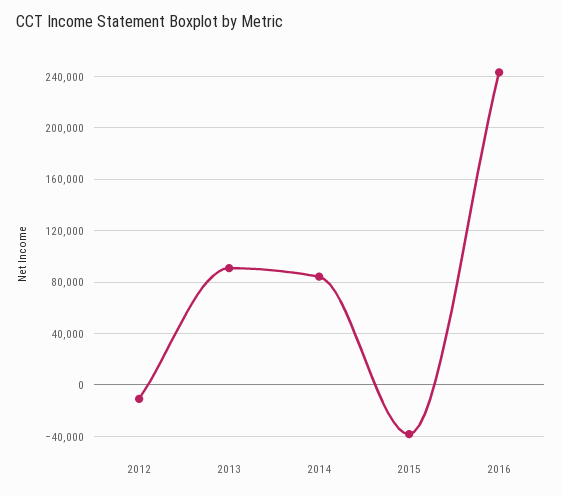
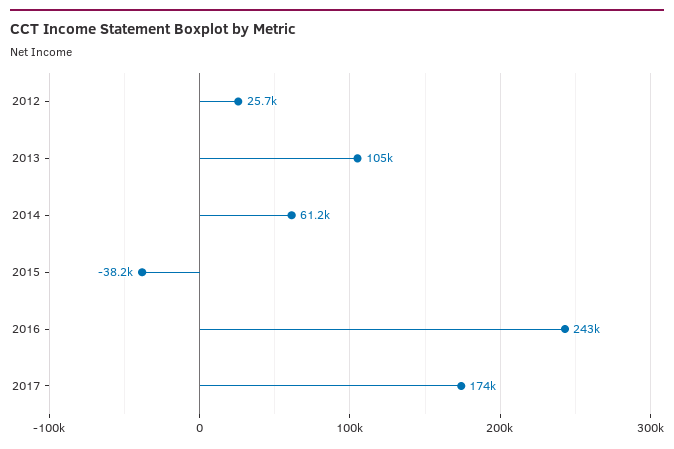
2012: -10000 -> 25700
2013: 90000 -> 105000
2014: 85000 -> 61200
2017: none -> 174000

